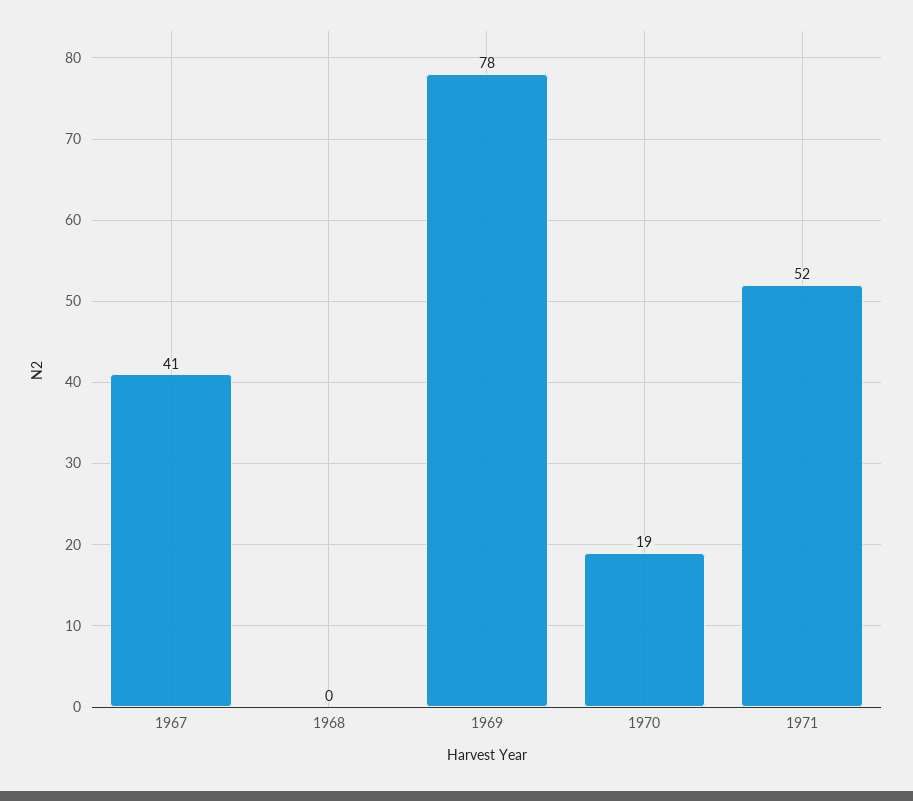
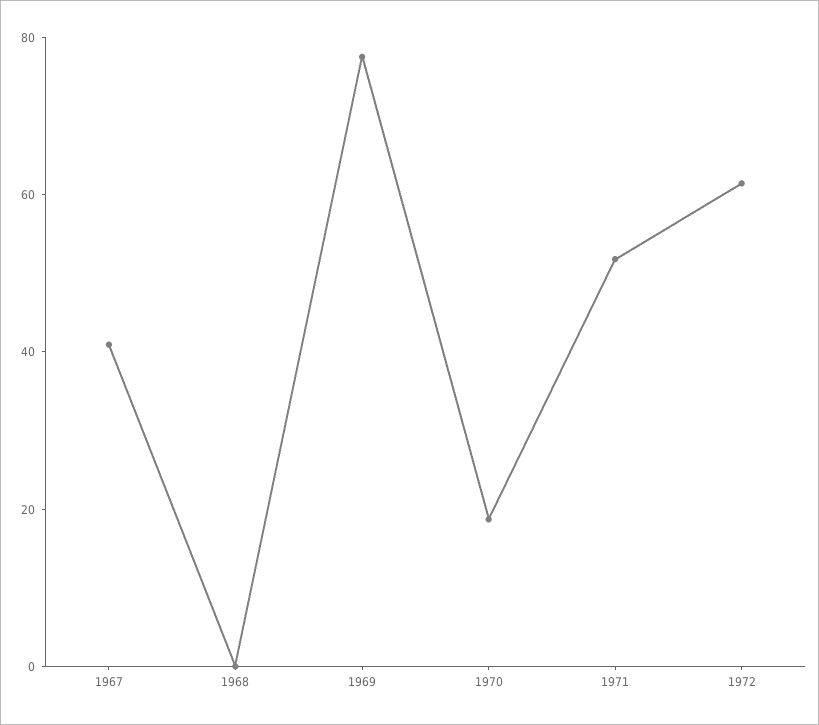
1972: none -> 60

